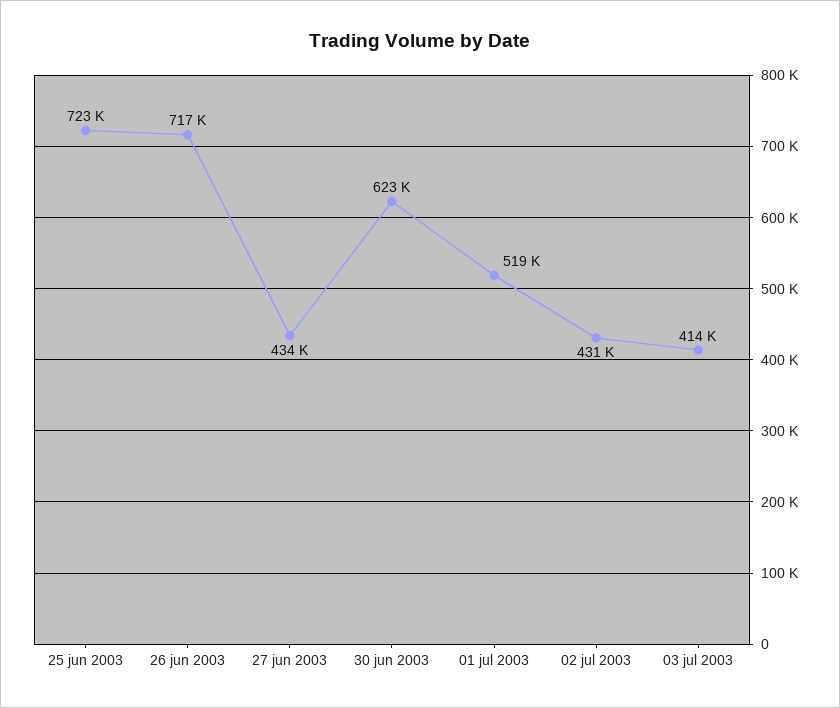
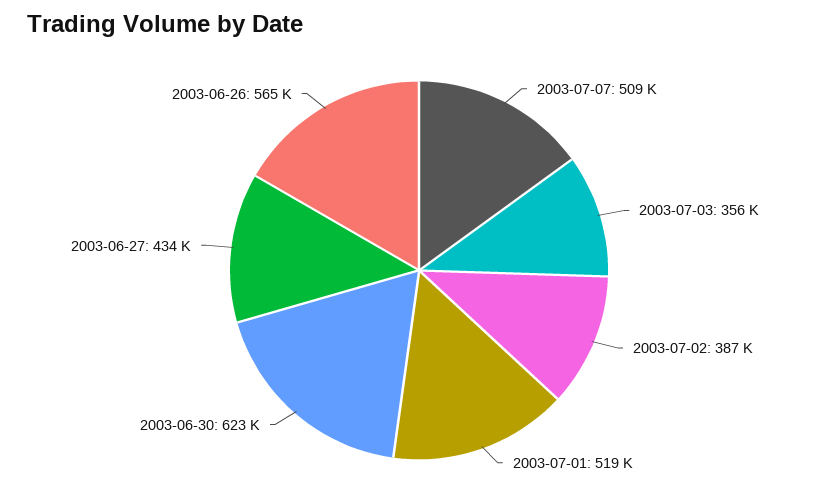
25 jun 2003: 723000 -> none
26 jun 2003: 717000 -> 565000
02 jul 2003: 431000 -> 387000
03 jul 2003: 414000 -> 356000
2003-07-07: none -> 509000

